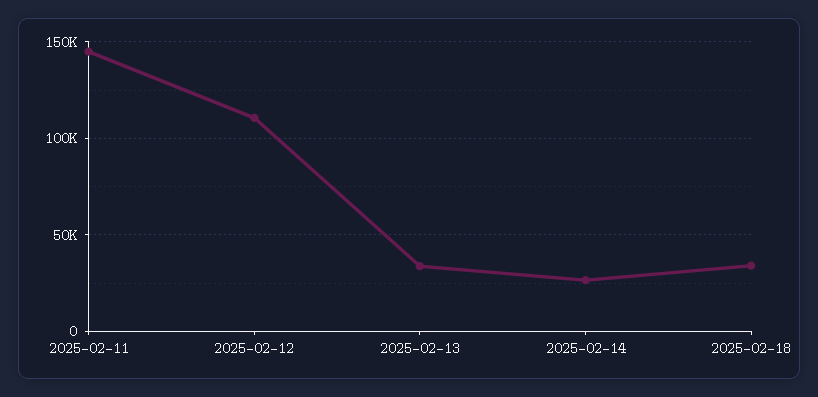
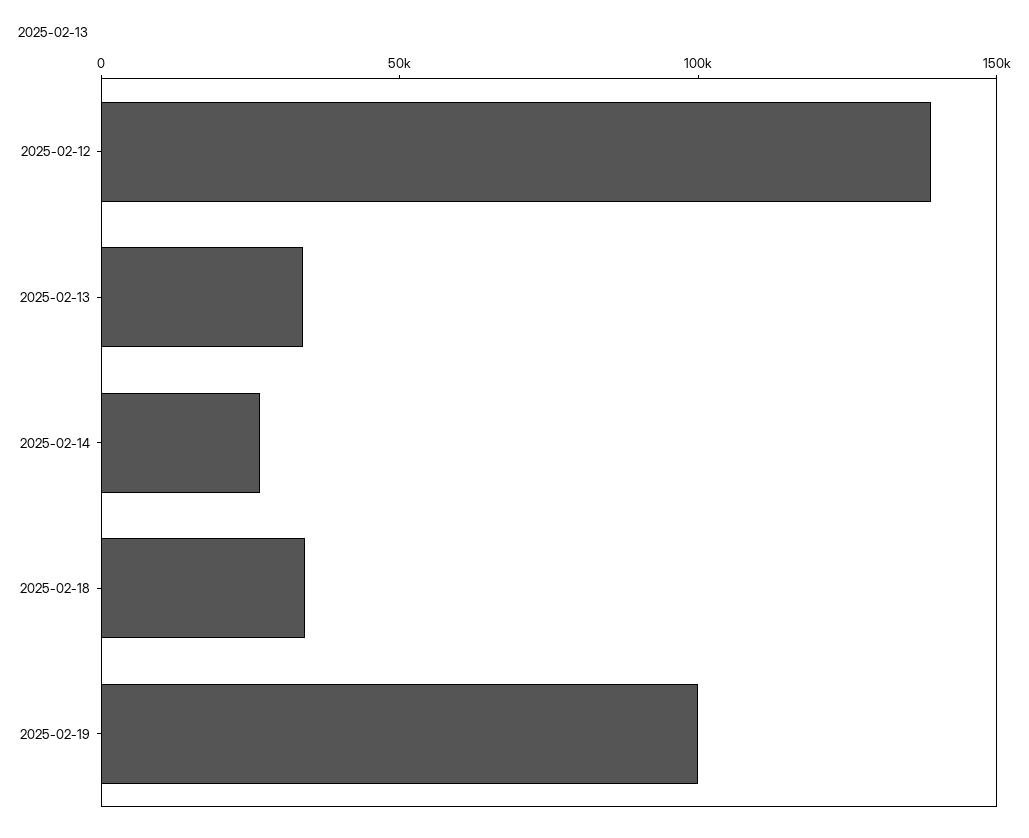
2025-02-11: 145000 -> none
2025-02-12: 110000 -> 140000
2025-02-19: none -> 100000

